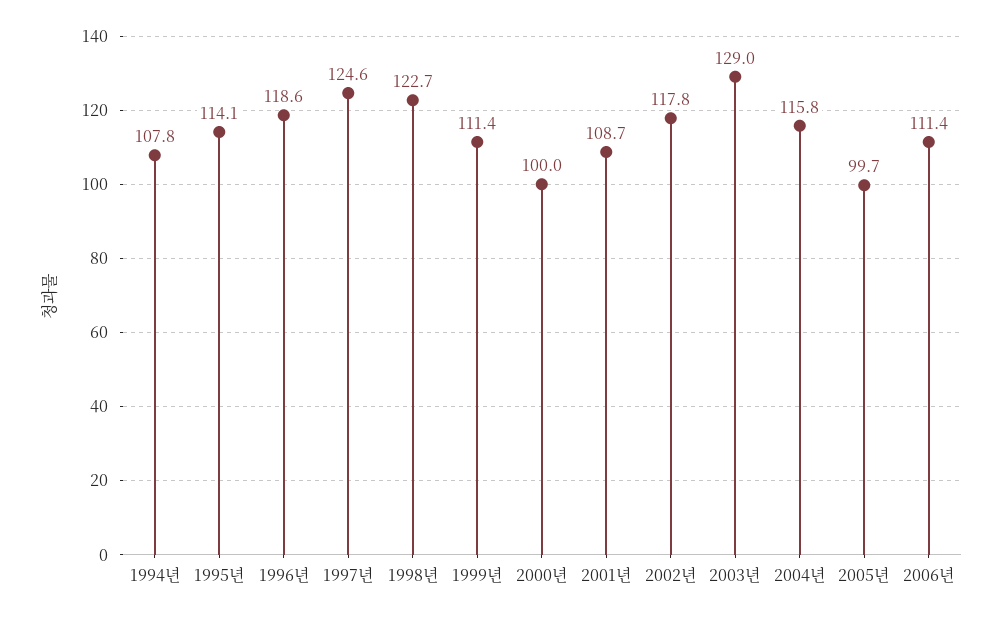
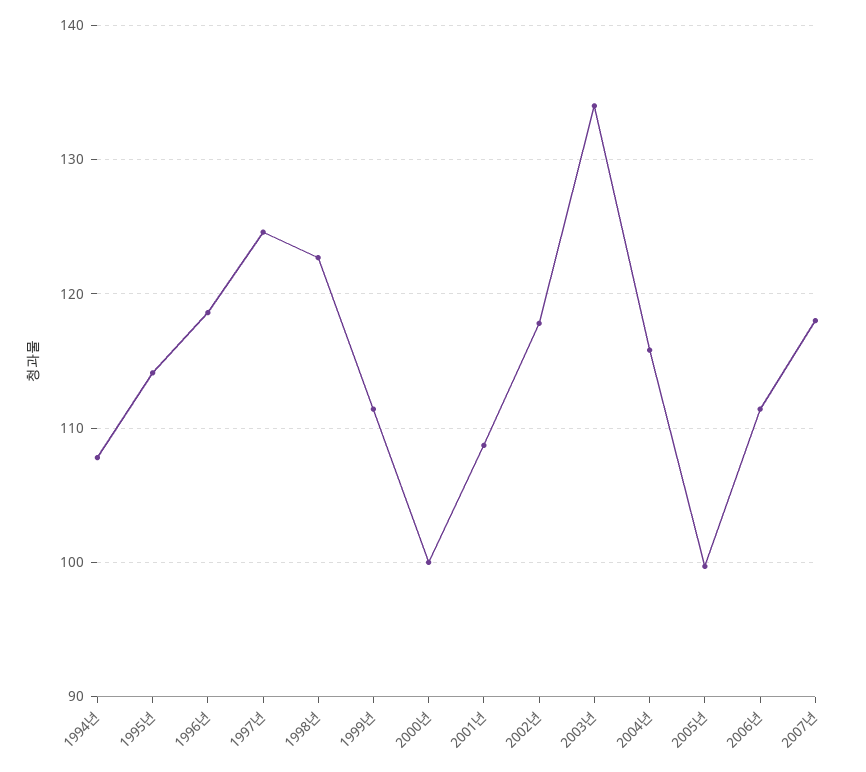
2003년: 129 -> 134
2007년: none -> 118

